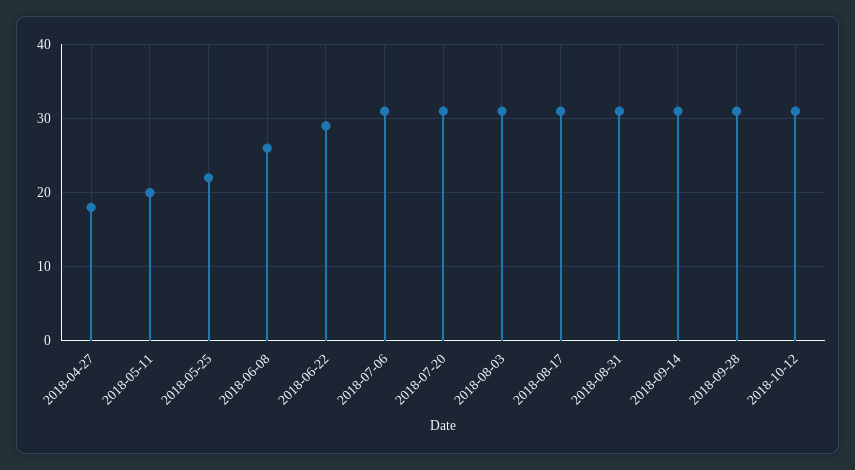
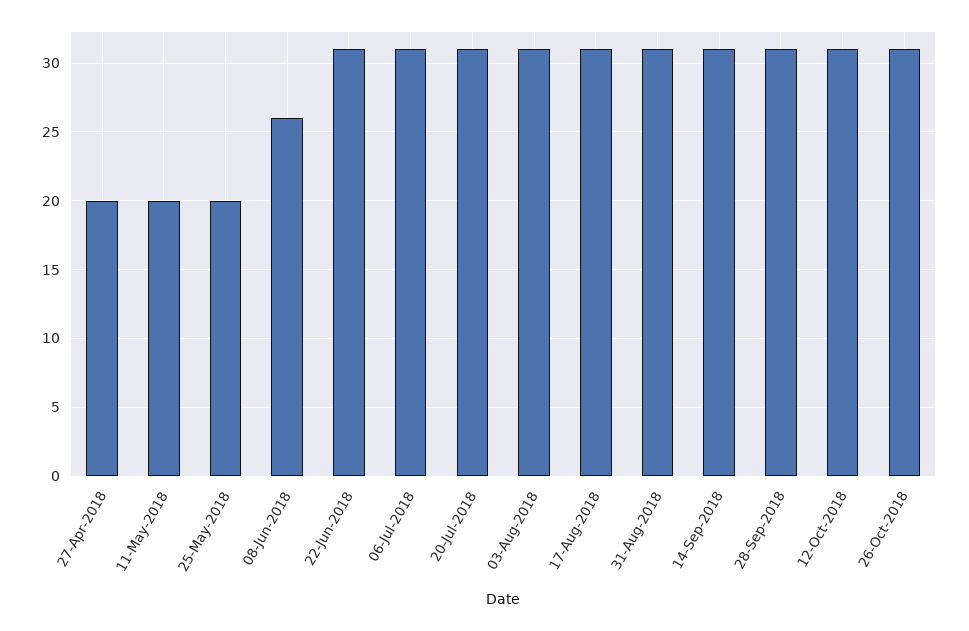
2018-04-27: 18 -> 20
2018-05-25: 22 -> 20
2018-06-22: 29 -> 31
26-Oct-2018: none -> 31

